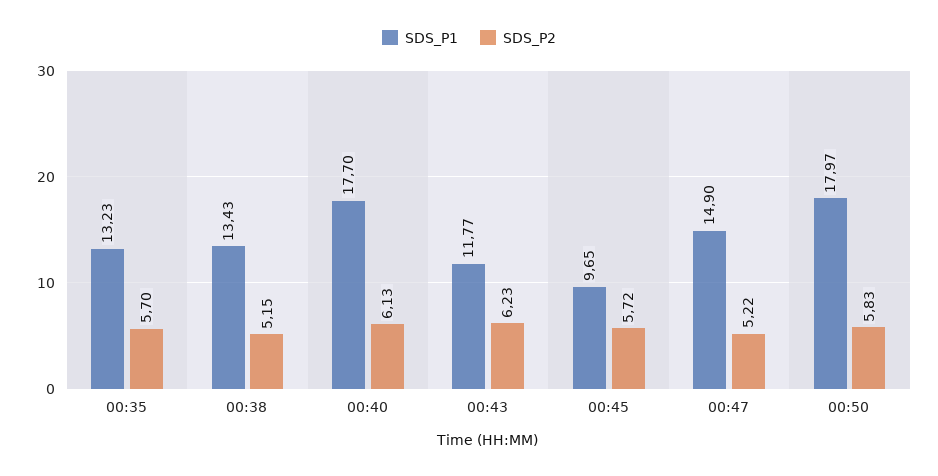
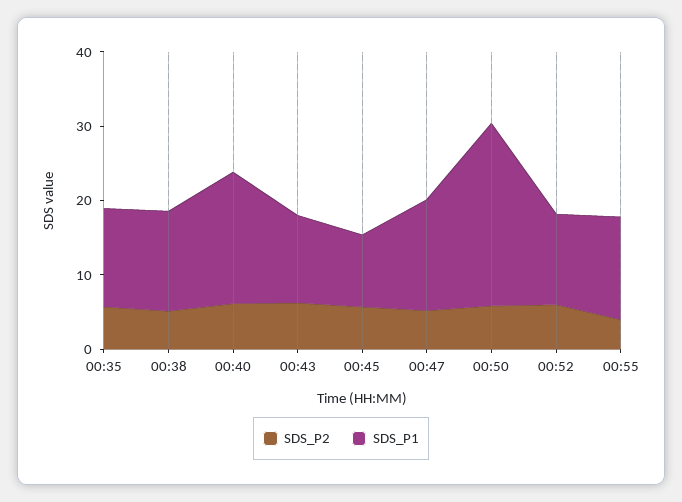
SDS_P1, 00:50: 17.97 -> 24
SDS_P2, 00:52: none -> 6
SDS_P1, 00:52: none -> 12
SDS_P2, 00:55: none -> 4
SDS_P1, 00:55: none -> 14

